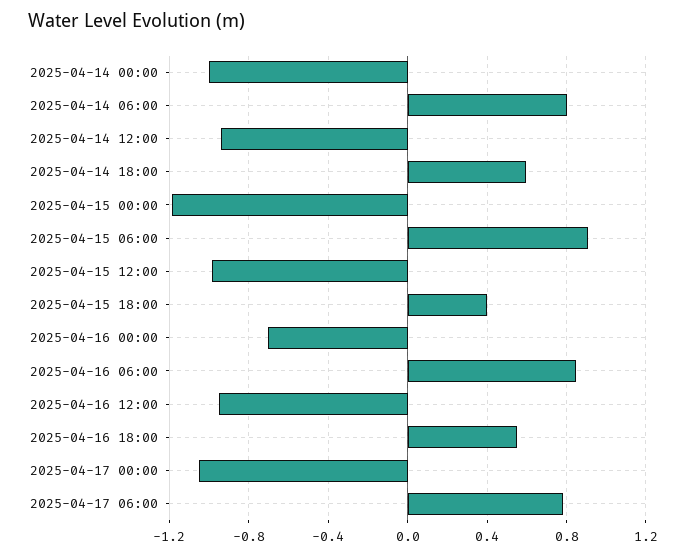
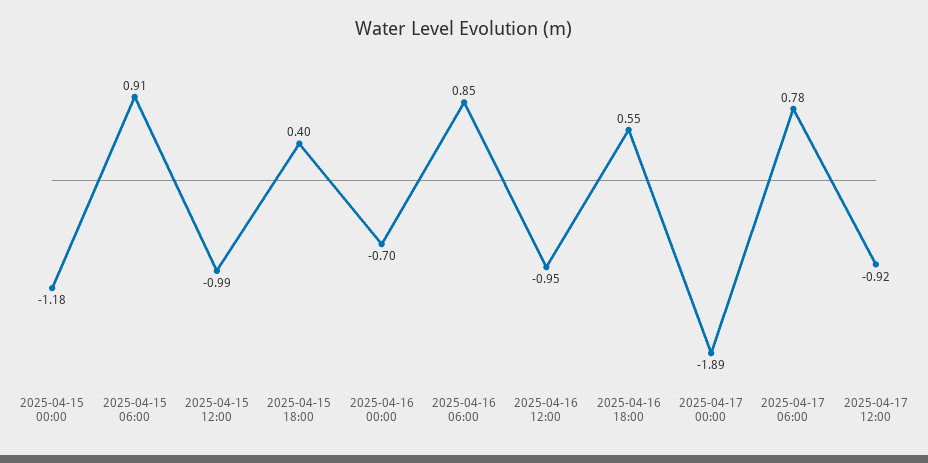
2025-04-14 00:00: -1 -> none
2025-04-14 06:00: 0.8 -> none
2025-04-14 12:00: -0.95 -> none
2025-04-14 18:00: 0.6 -> none
2025-04-17 00:00: -1.05 -> -1.89
2025-04-17 12:00: none -> -0.92

